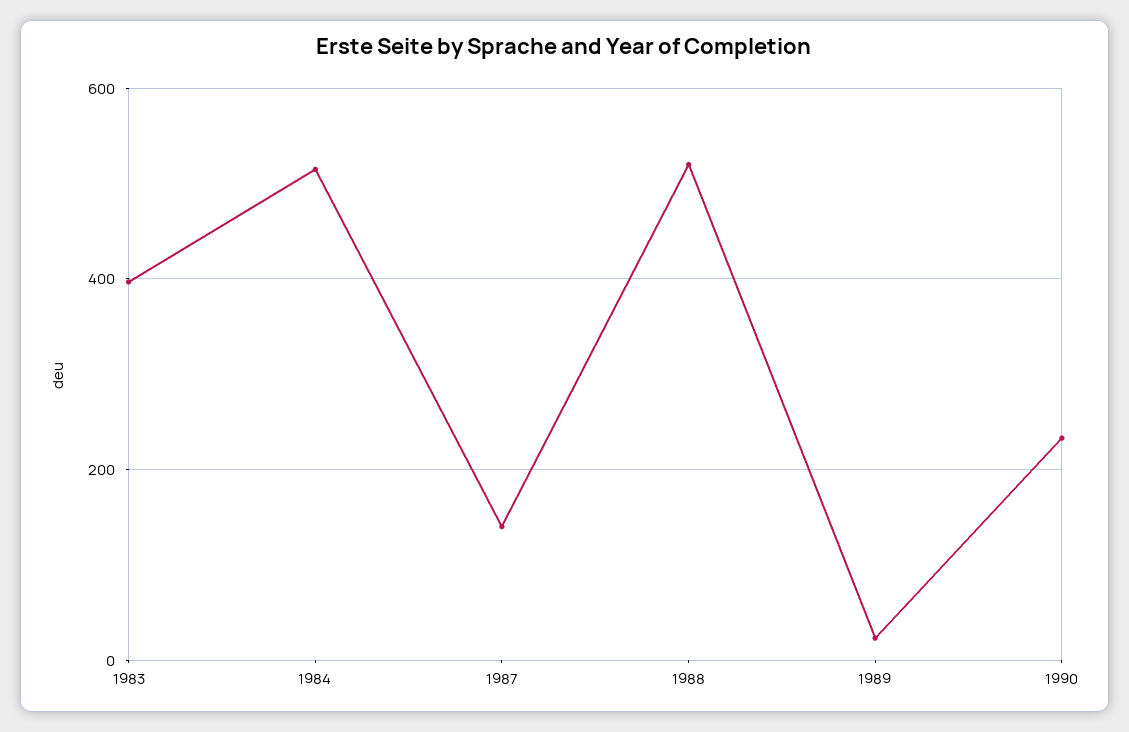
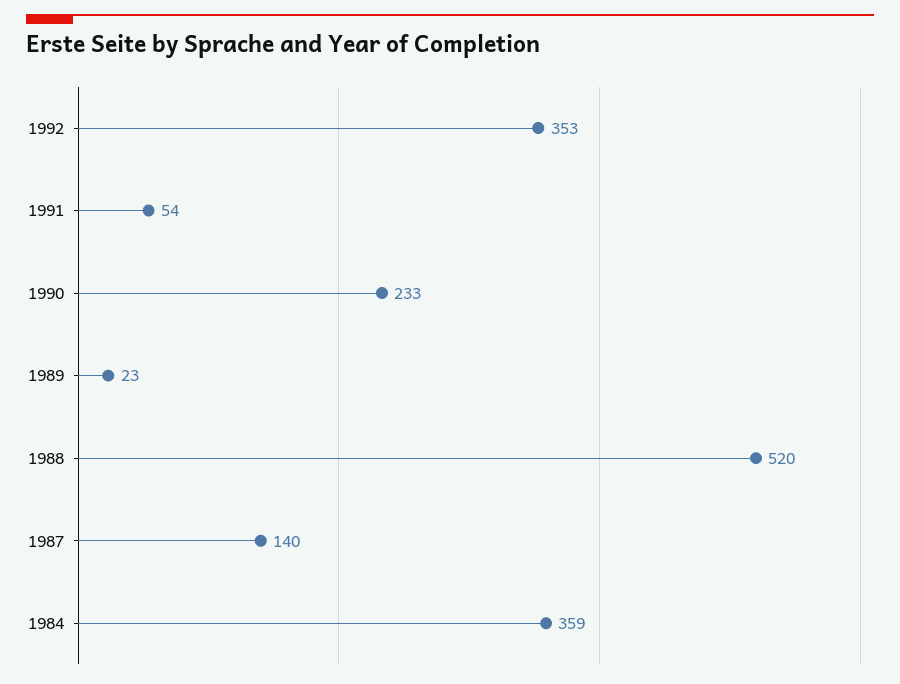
1983: 400 -> none
1984: 520 -> 359
1992: none -> 353
1991: none -> 54

